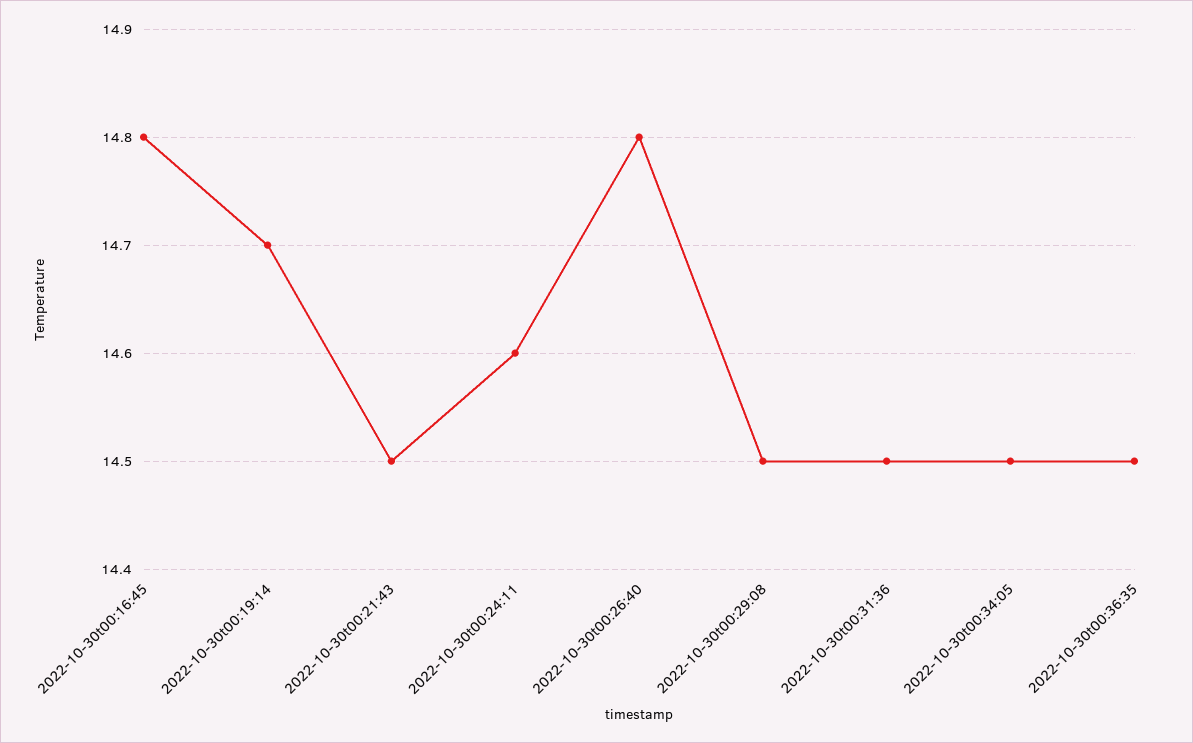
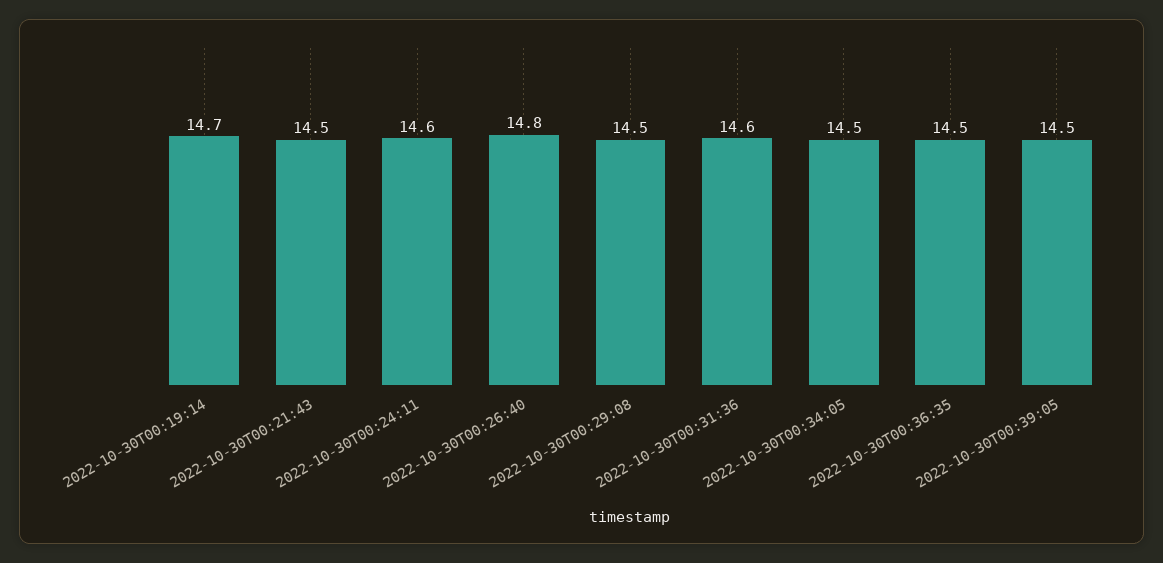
2022-10-30t00:16:45: 14.8 -> none
2022-10-30t00:31:36: 14.5 -> 14.6
2022-10-30T00:39:05: none -> 14.5

